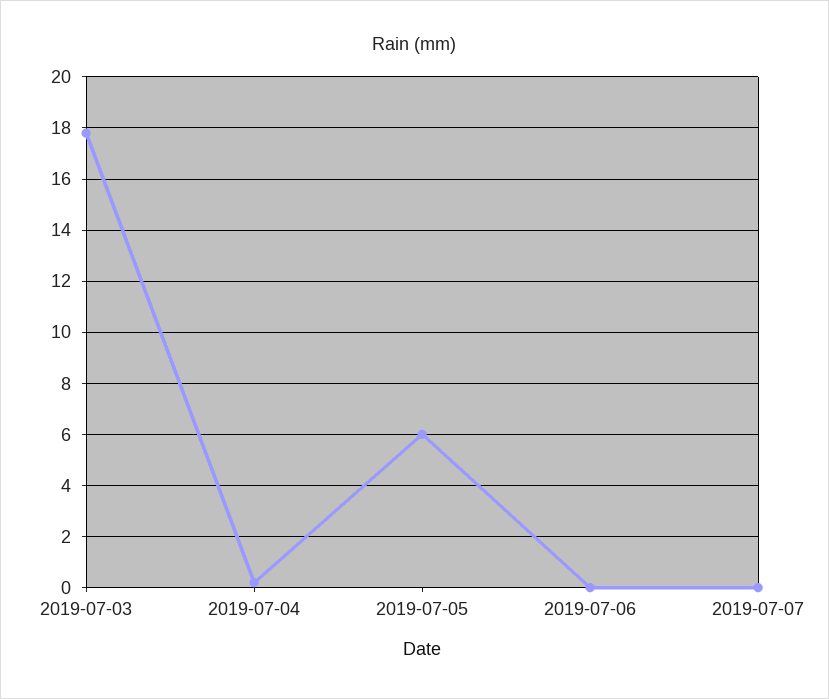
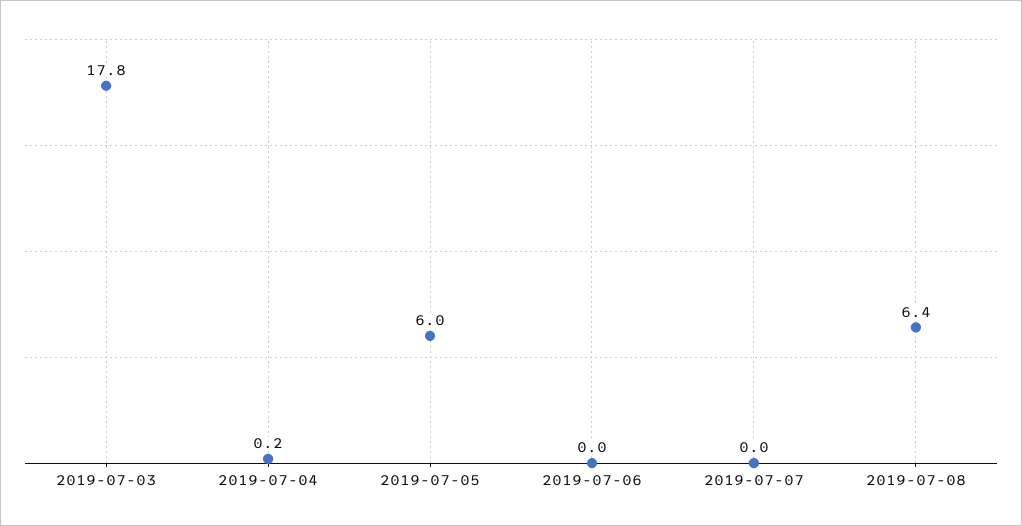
2019-07-08: none -> 6.4

